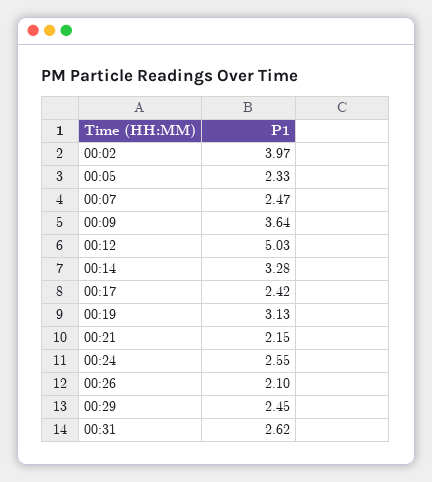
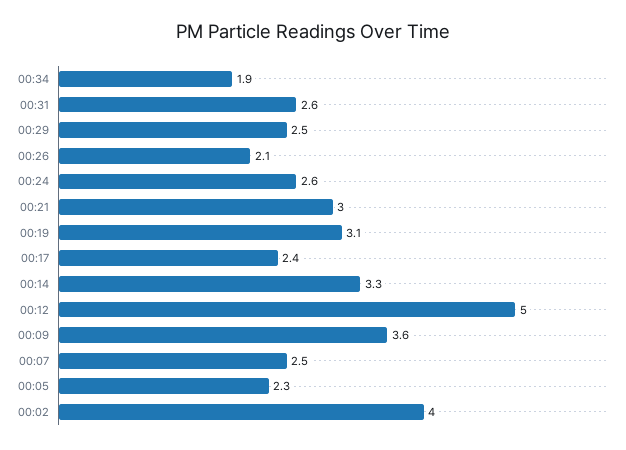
00:21: 2.15 -> 3
00:34: none -> 1.9

